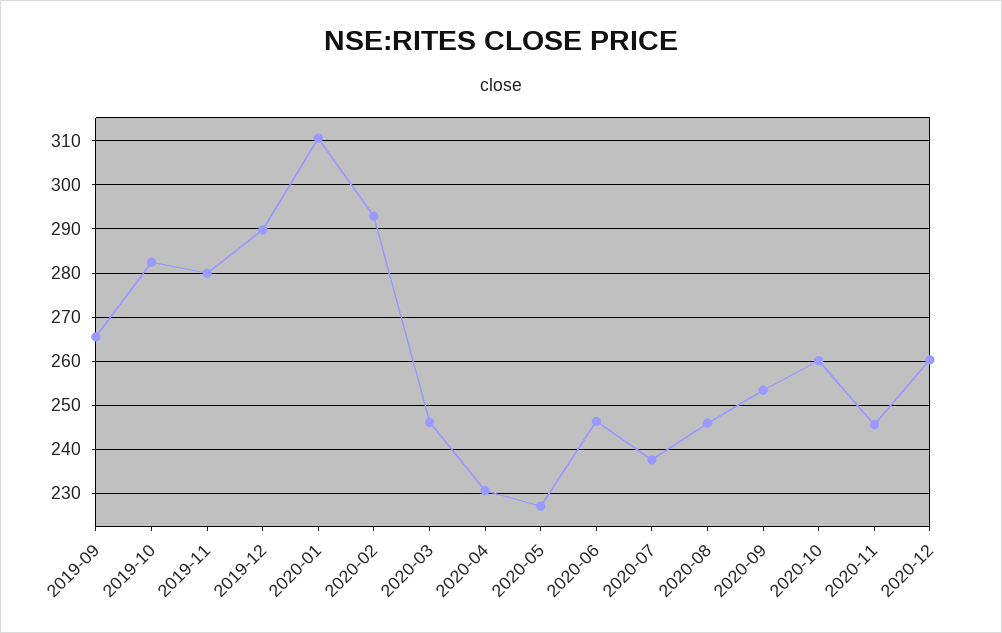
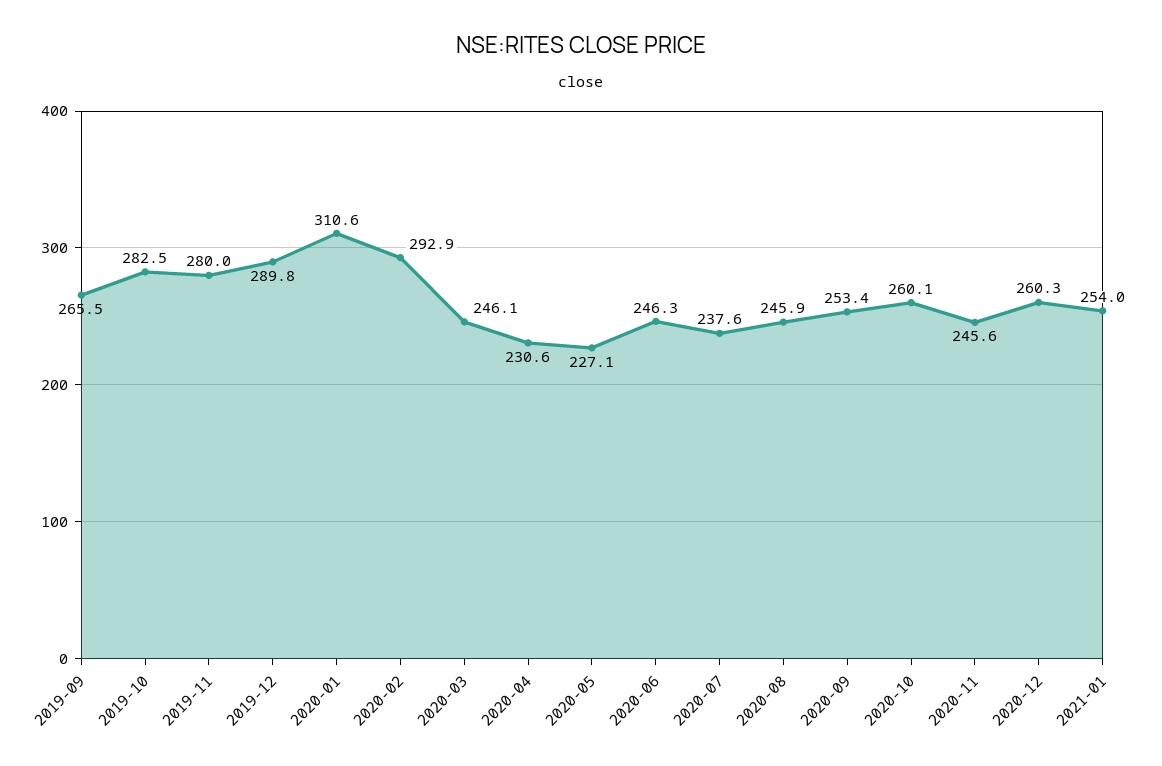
2021-01: none -> 254

